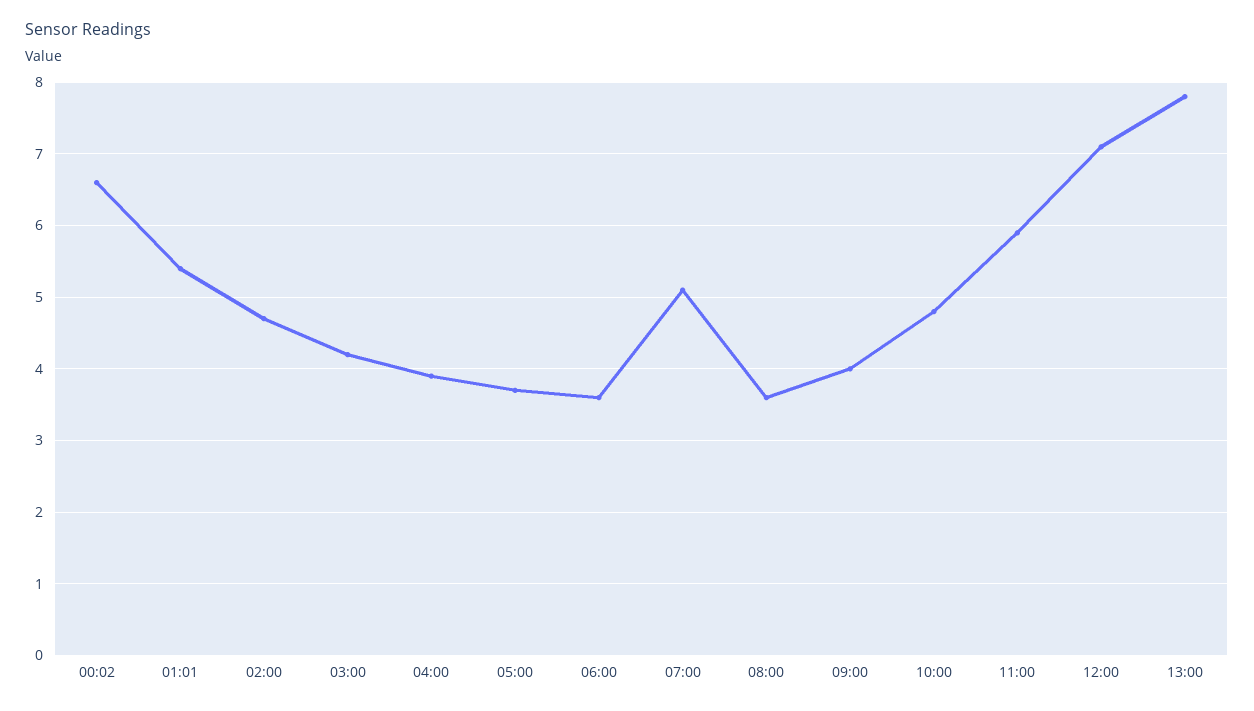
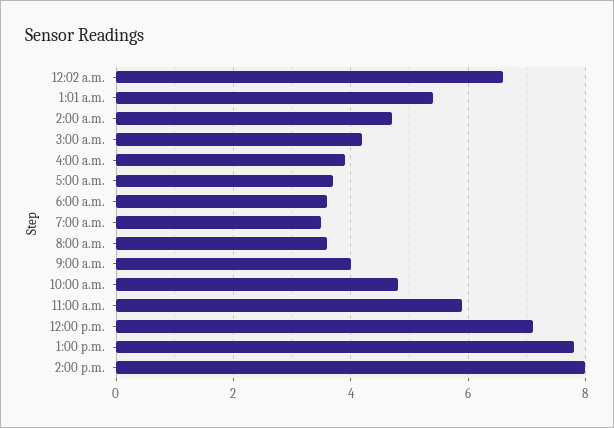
07:00: 5.1 -> 3.5
2:00 p.m.: none -> 8

